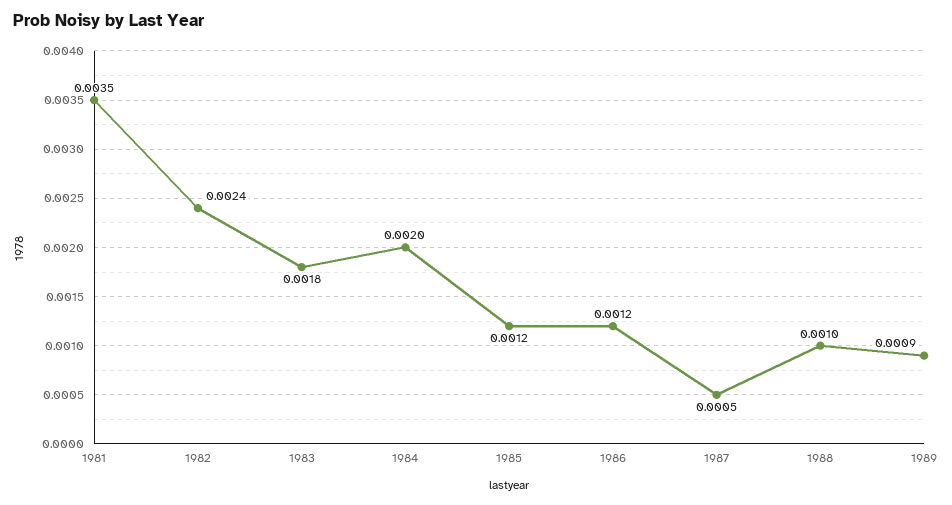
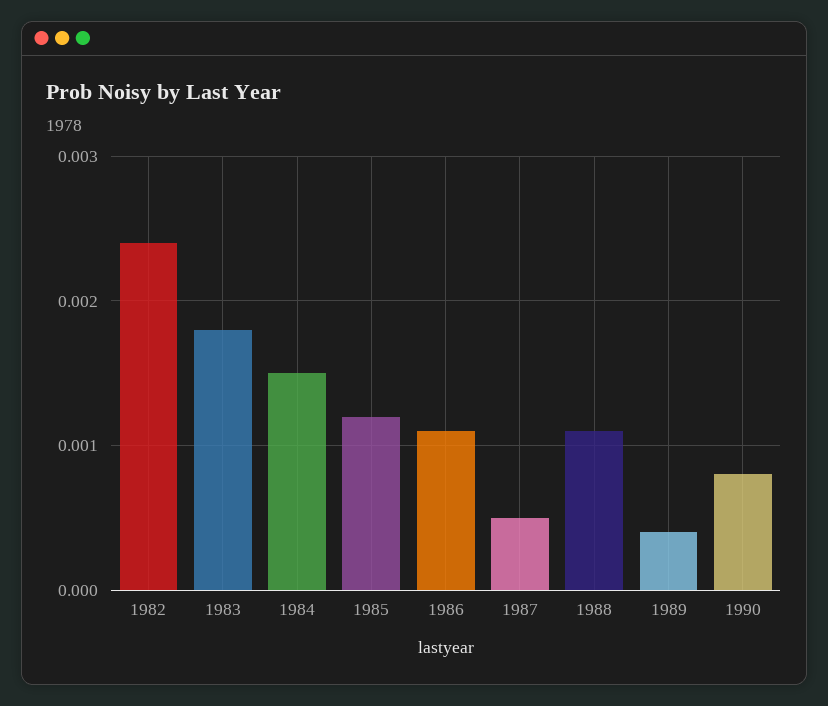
1981: 0.0035 -> none
1984: 0.002 -> 0.0015
1986: 0.0012 -> 0.0011
1988: 0.001 -> 0.0011
1989: 0.0009 -> 0.0004
1990: none -> 0.0008

